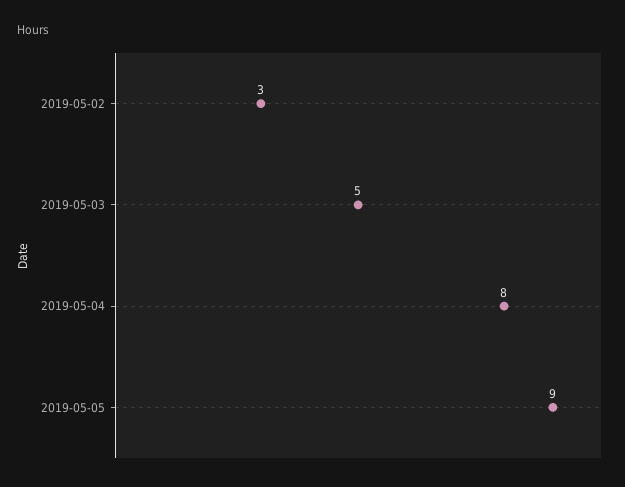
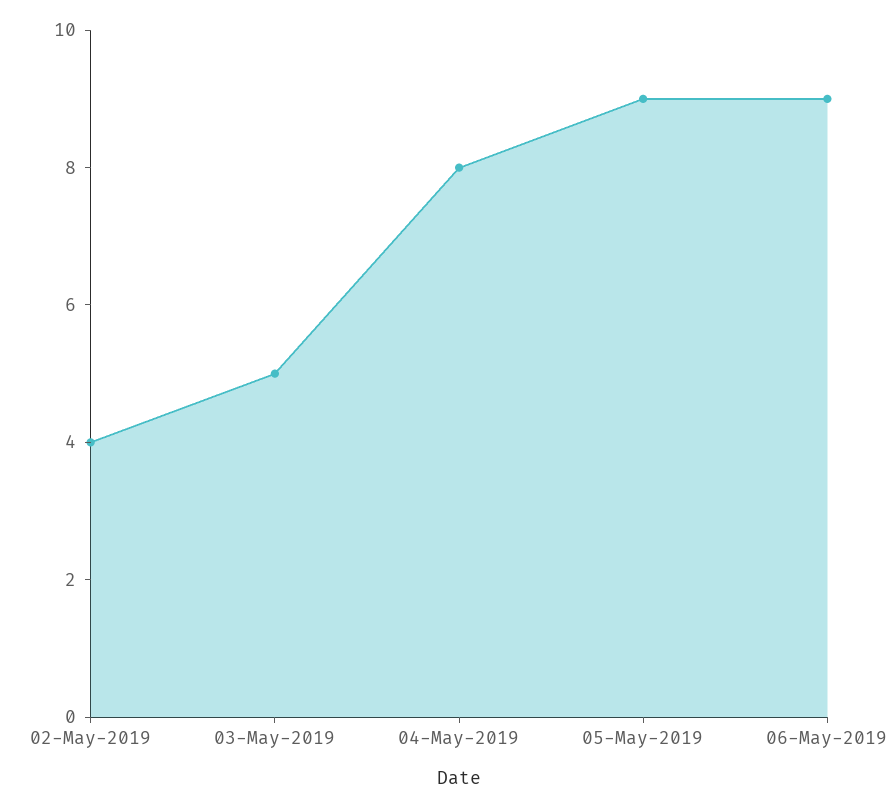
2019-05-02: 3 -> 4
06-May-2019: none -> 9

